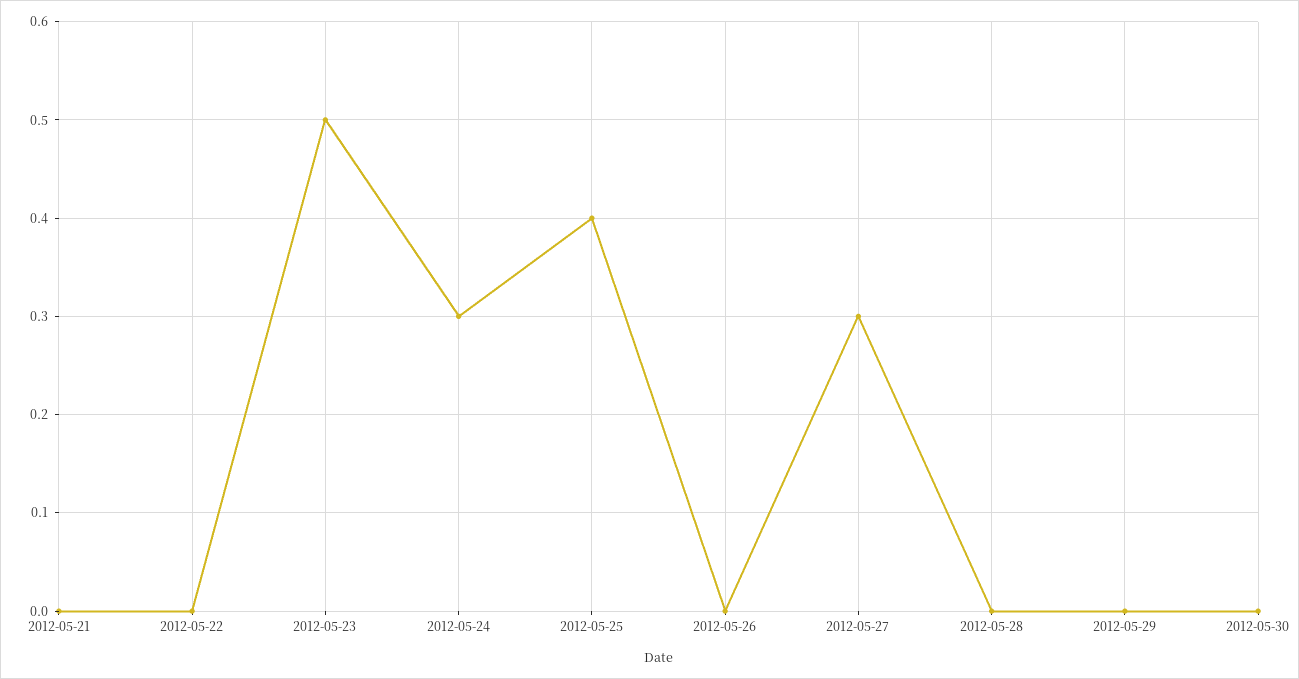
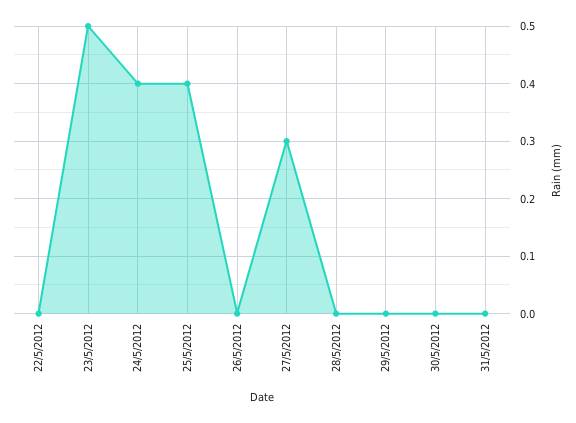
2012-05-21: 0 -> none
2012-05-24: 0.3 -> 0.4
31/5/2012: none -> 0

